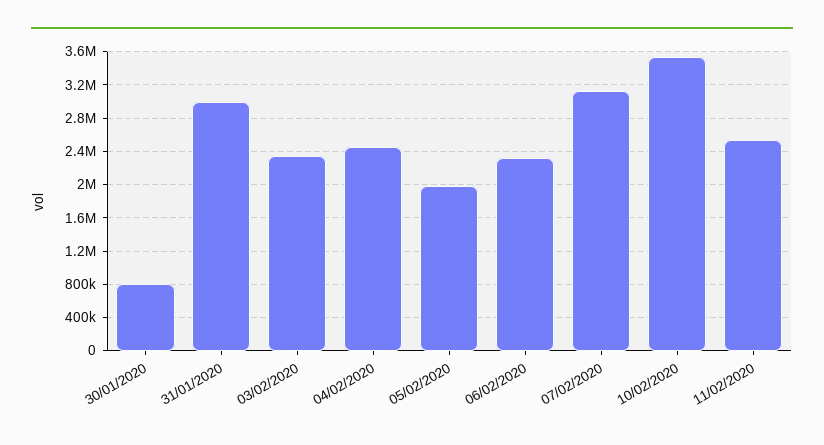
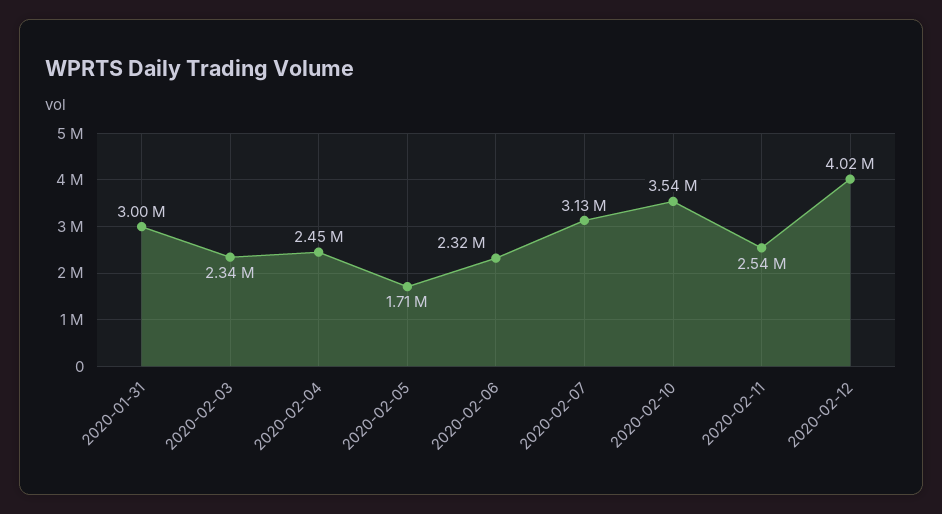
30/01/2020: 800000 -> none
05/02/2020: 2000000 -> 1710000
2020-02-12: none -> 4020000

